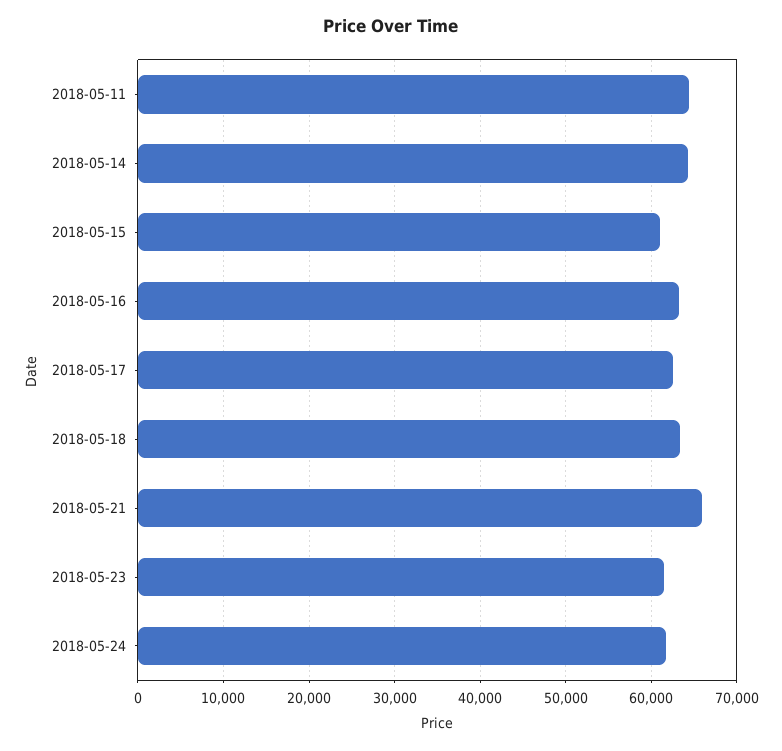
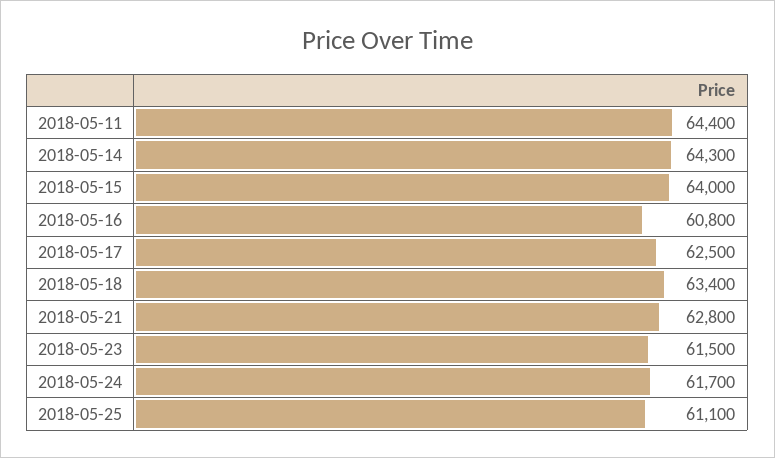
2018-05-15: 61000 -> 64000
2018-05-16: 63000 -> 60800
2018-05-21: 66000 -> 62800
2018-05-25: none -> 61100

